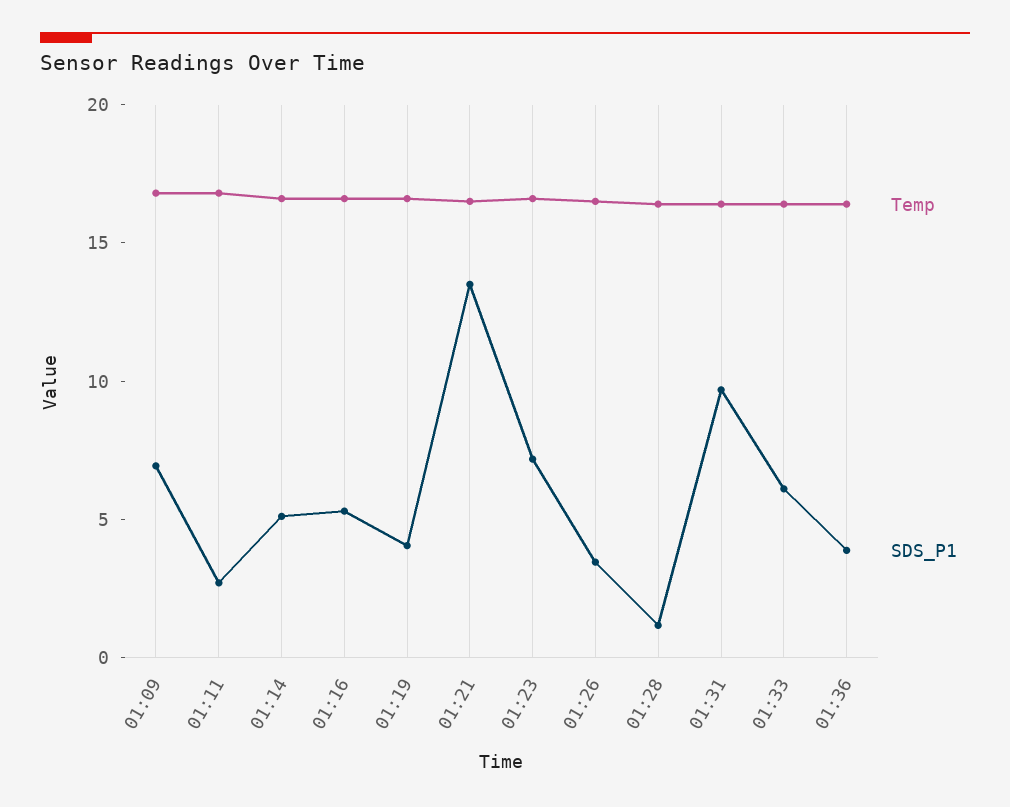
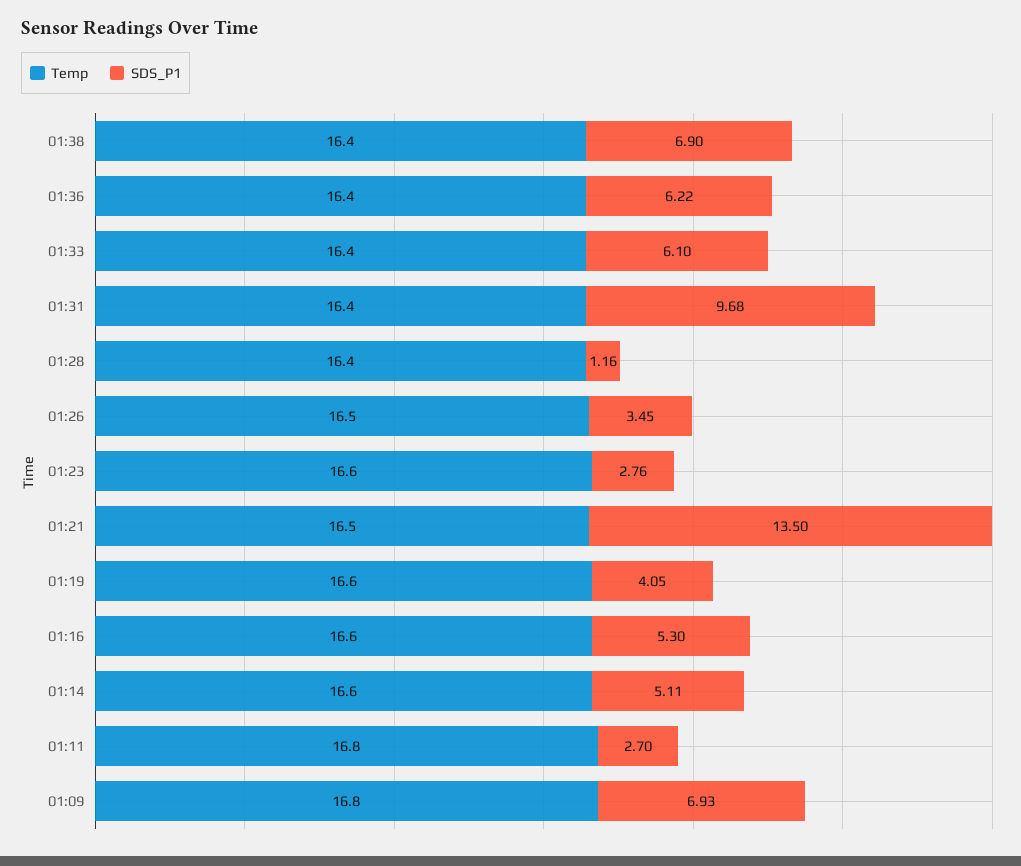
SDS_P1, 01:23: 7 -> 2.76
SDS_P1, 01:36: 4 -> 6.22
Temp, 01:38: none -> 16.4
SDS_P1, 01:38: none -> 6.9

